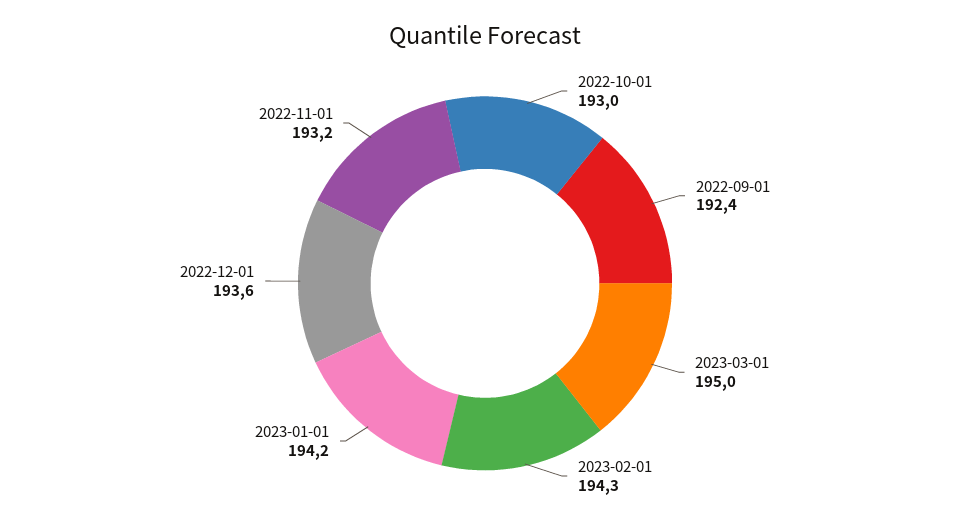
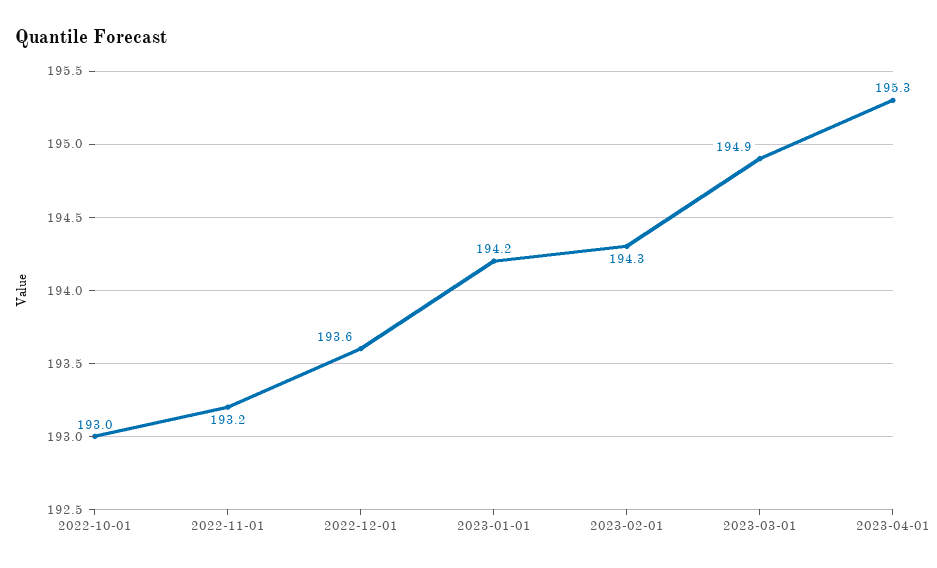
2022-09-01: 192.4 -> none
2023-03-01: 195 -> 194.9
2023-04-01: none -> 195.3

